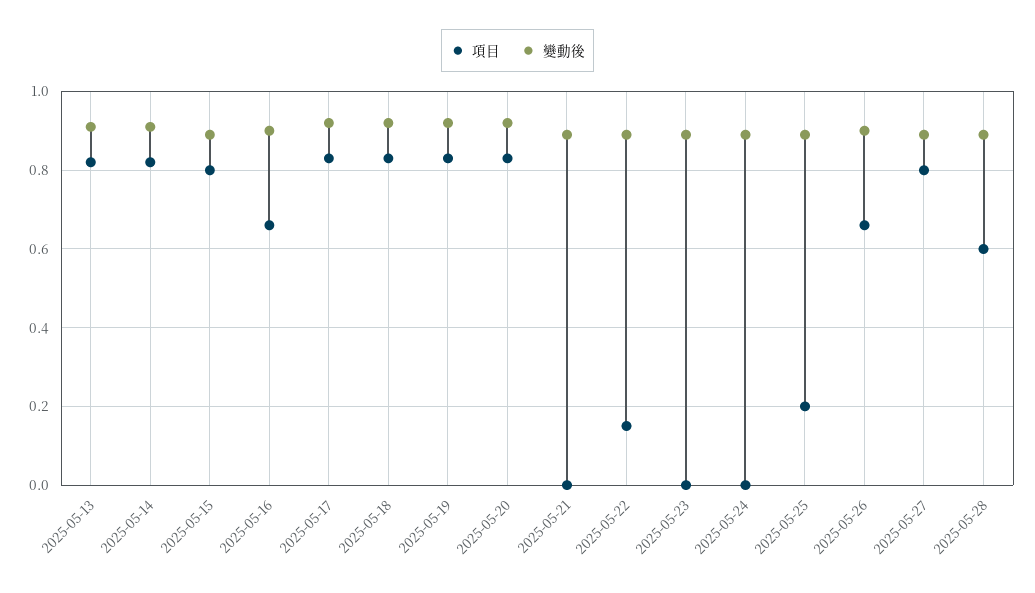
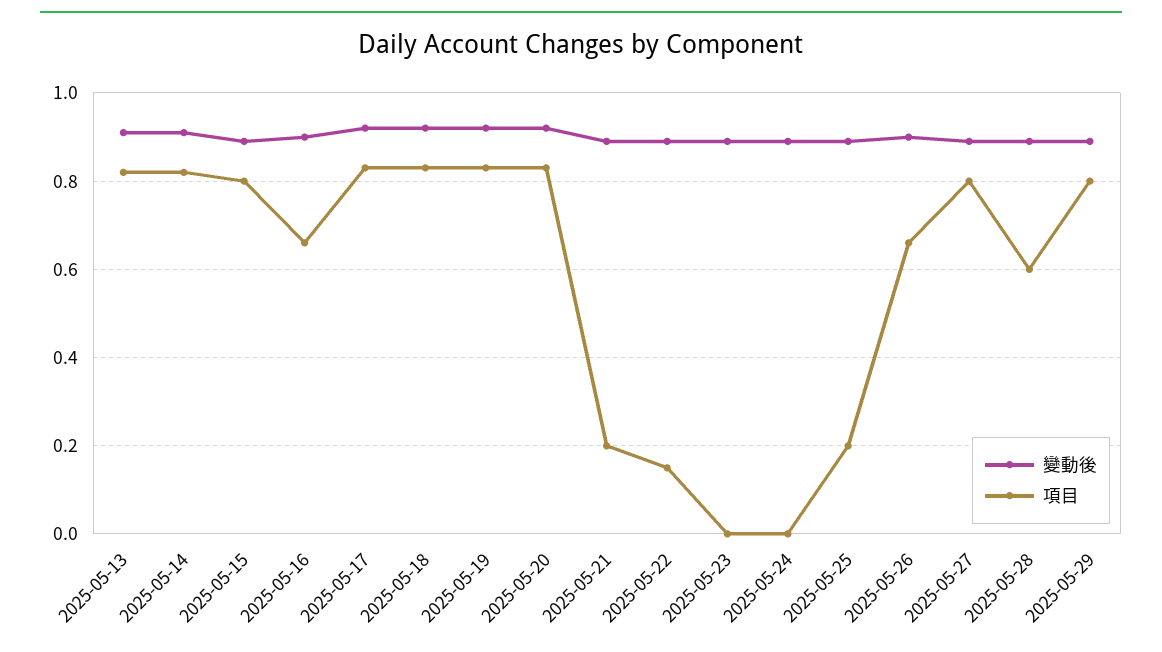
項目, 2025-05-21: 0 -> 0.2
變動後, 2025-05-29: none -> 0.9
項目, 2025-05-29: none -> 0.8

